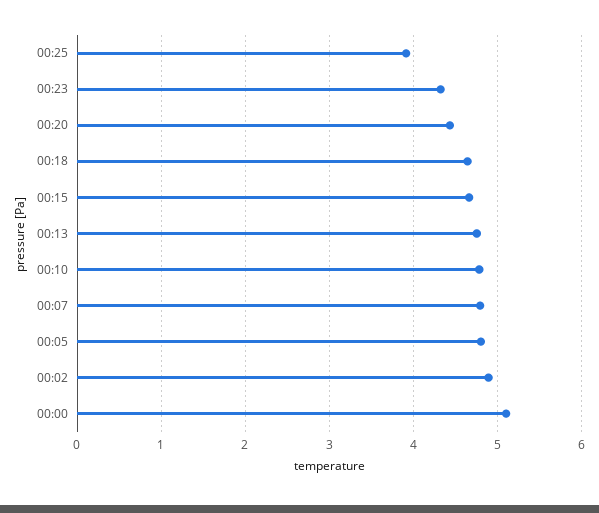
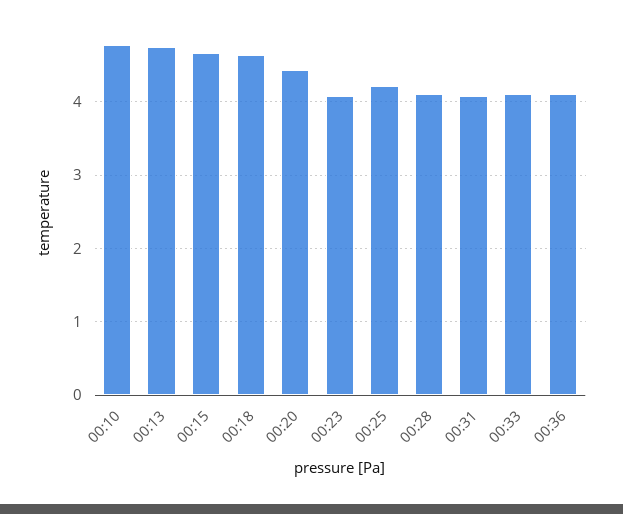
00:25: 3.9 -> 4.2
00:23: 4.3 -> 4.1
00:07: 4.8 -> none
00:05: 4.8 -> none
00:02: 4.9 -> none
00:00: 5.1 -> none
00:28: none -> 4.1
00:31: none -> 4.1
00:33: none -> 4.1
00:36: none -> 4.1

